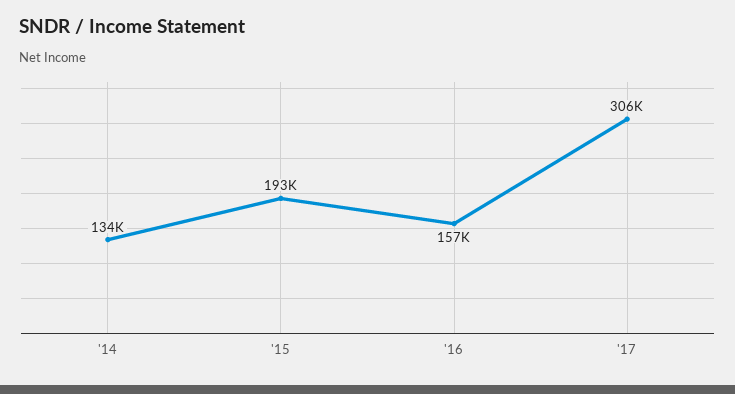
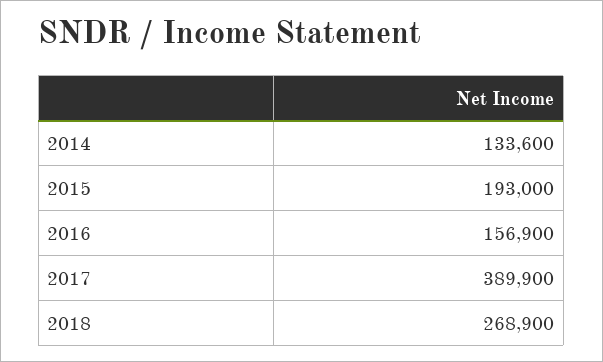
'17: 306000 -> 389900
2018: none -> 268900

